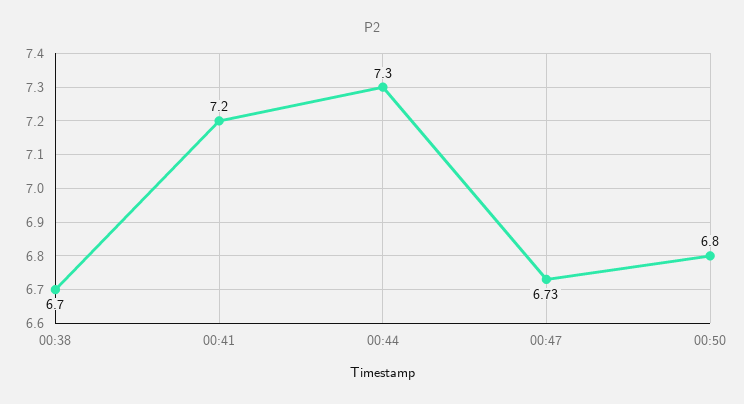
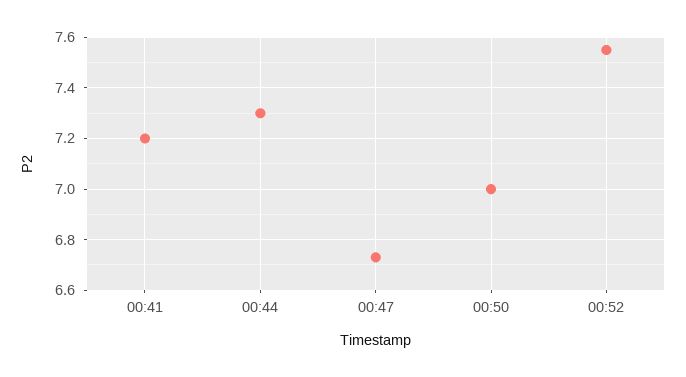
00:38: 6.7 -> none
00:50: 6.8 -> 7
00:52: none -> 7.55

